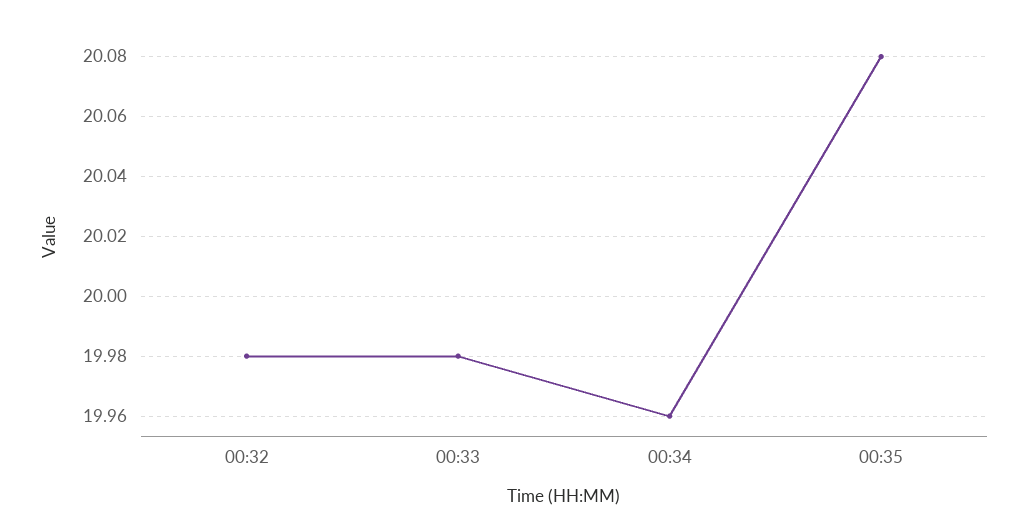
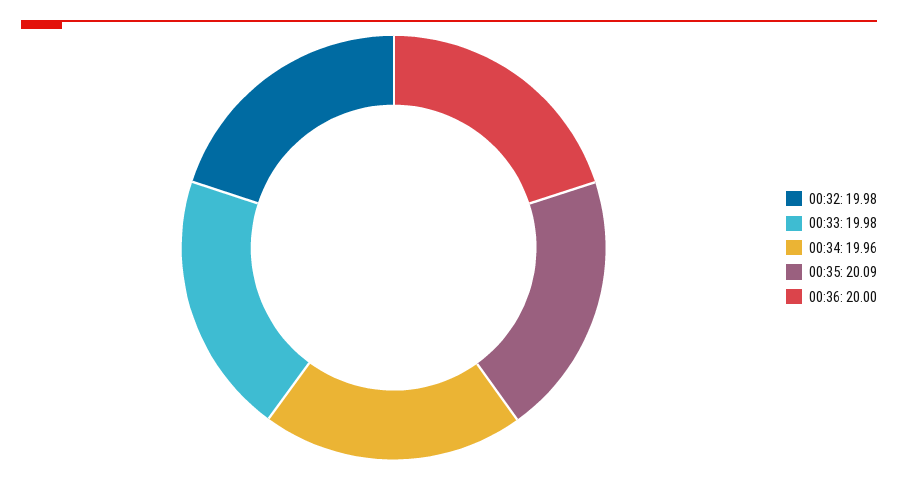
00:35: 20.08 -> 20.09
00:36: none -> 20

